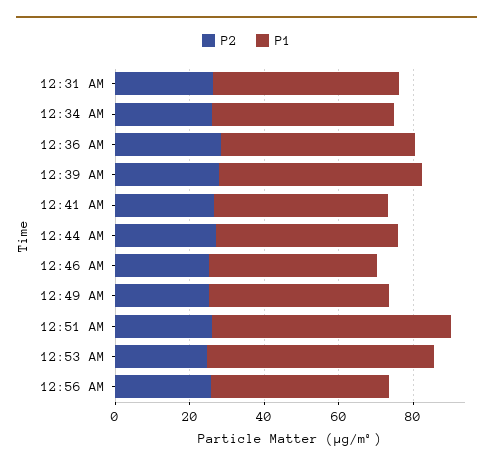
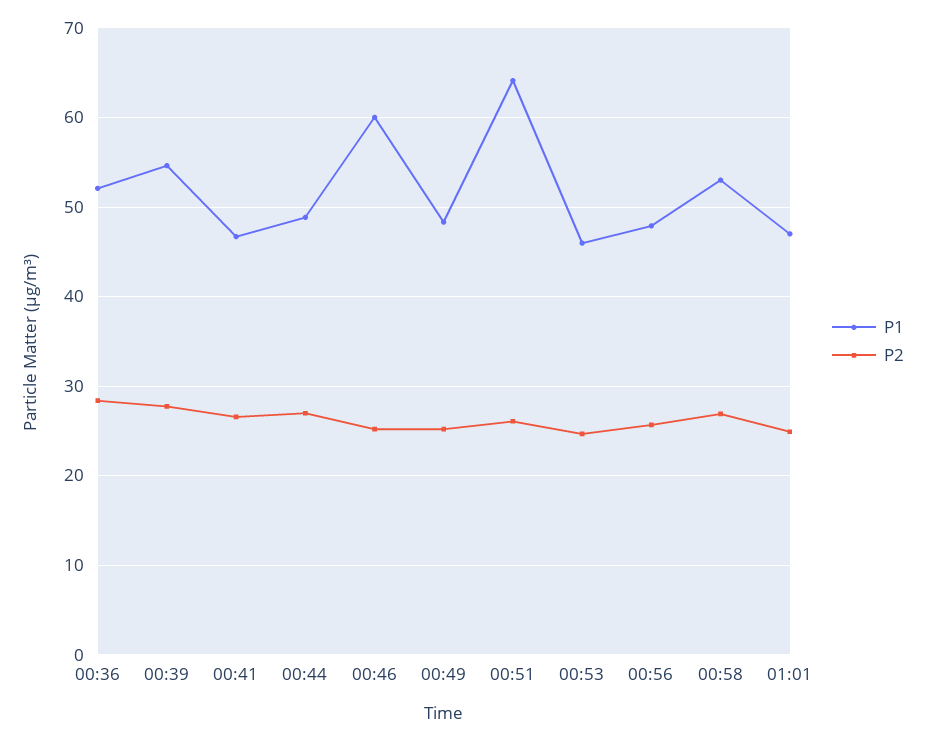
P2, 12:31 AM: 25 -> none
P1, 12:31 AM: 50 -> none
P2, 12:34 AM: 25 -> none
P1, 12:34 AM: 50 -> none
P1, 12:46 AM: 45 -> 60
P1, 12:53 AM: 60 -> 46
P1, 00:58: none -> 53
P2, 00:58: none -> 27
P1, 01:01: none -> 47
P2, 01:01: none -> 25

